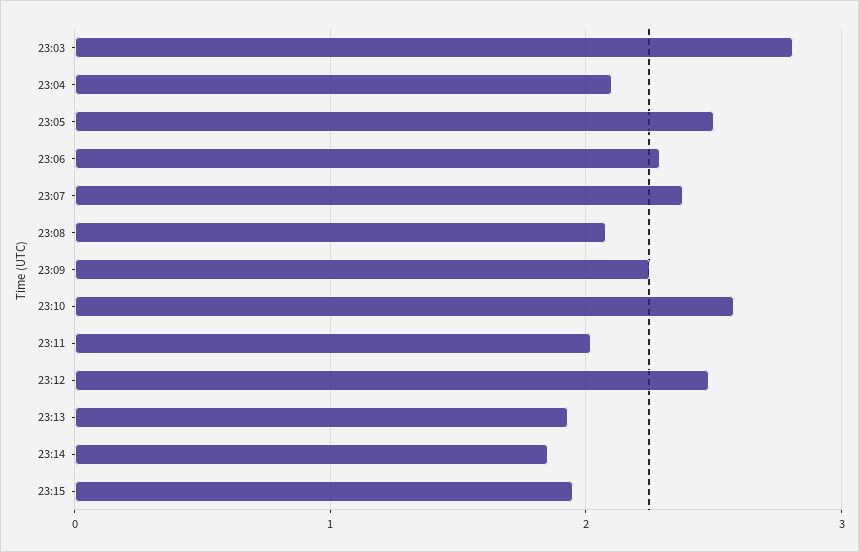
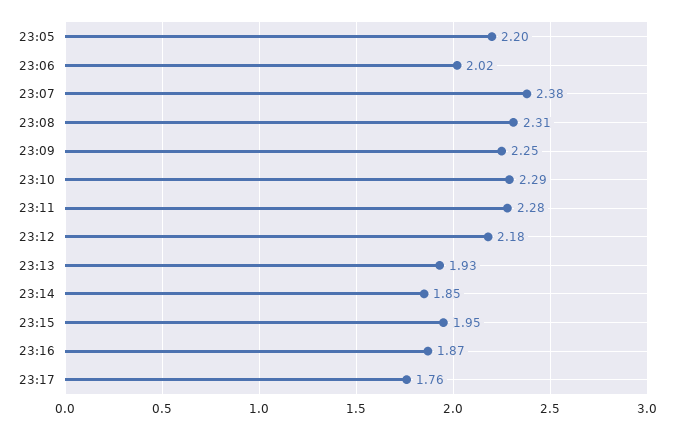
23:03: 2.8 -> none
23:04: 2.1 -> none
23:05: 2.5 -> 2.2
23:06: 2.3 -> 2.02
23:08: 2.1 -> 2.31
23:10: 2.6 -> 2.29
23:11: 2 -> 2.28
23:12: 2.5 -> 2.18
23:16: none -> 1.87
23:17: none -> 1.76

